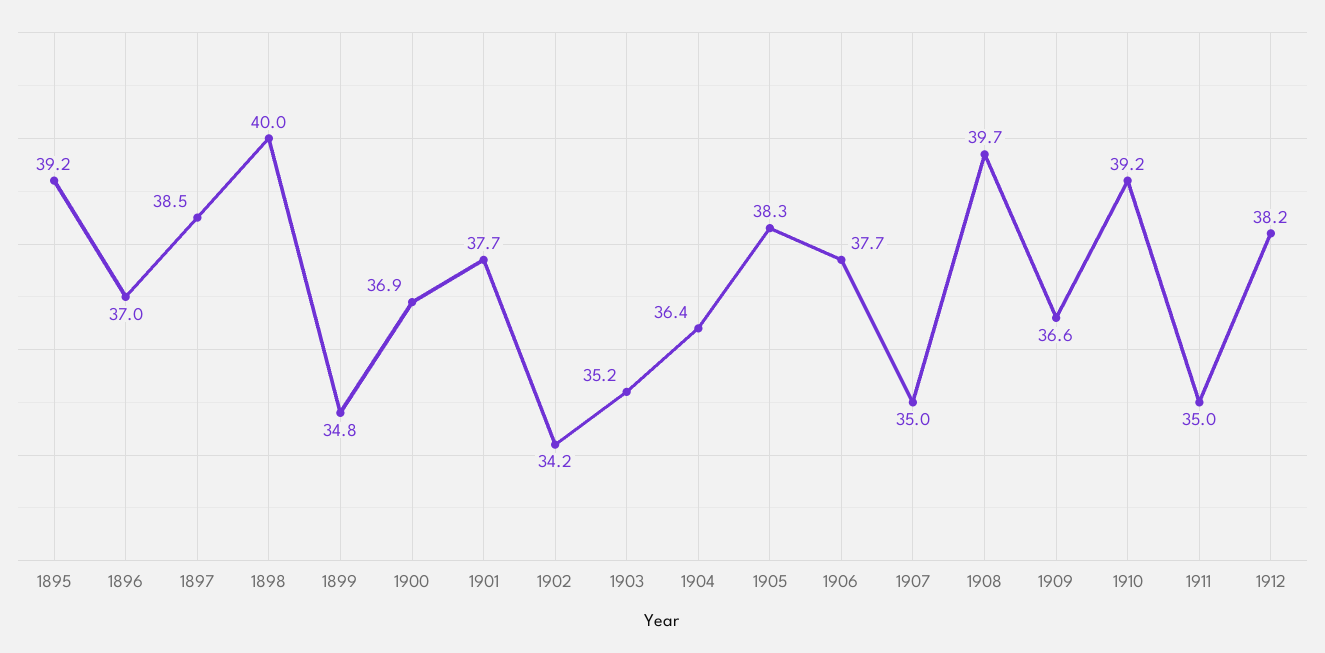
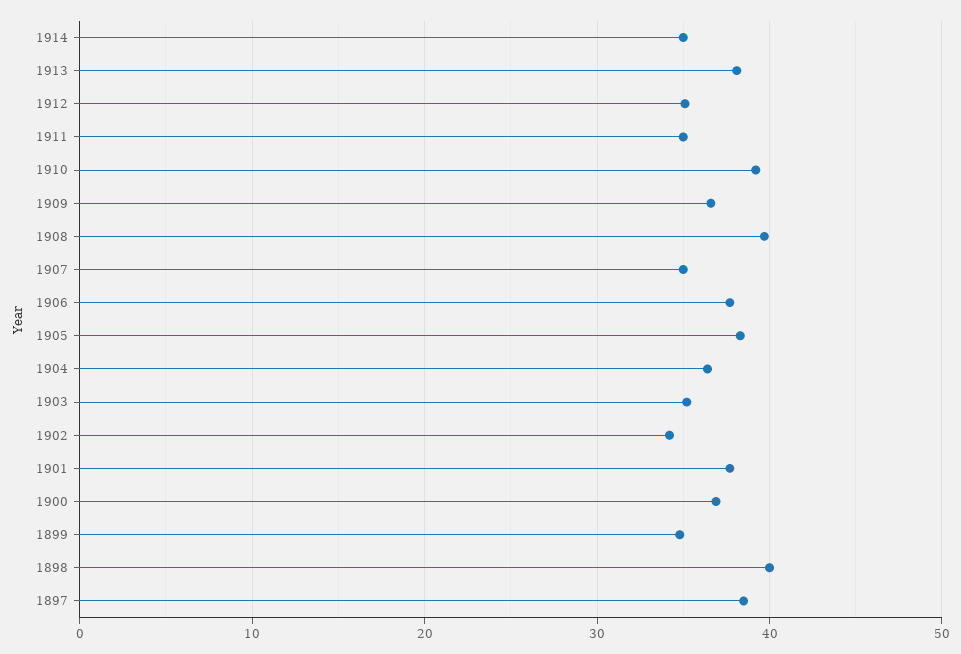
1895: 39.2 -> none
1896: 37 -> none
1912: 38.2 -> 35
1914: none -> 35
1913: none -> 38

